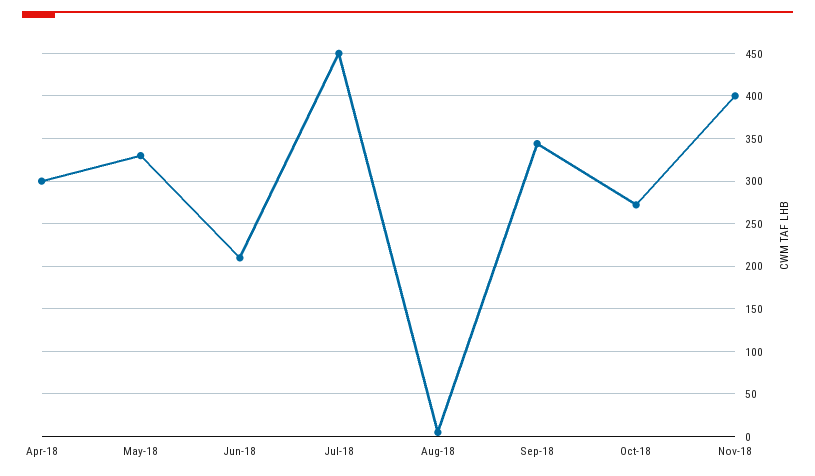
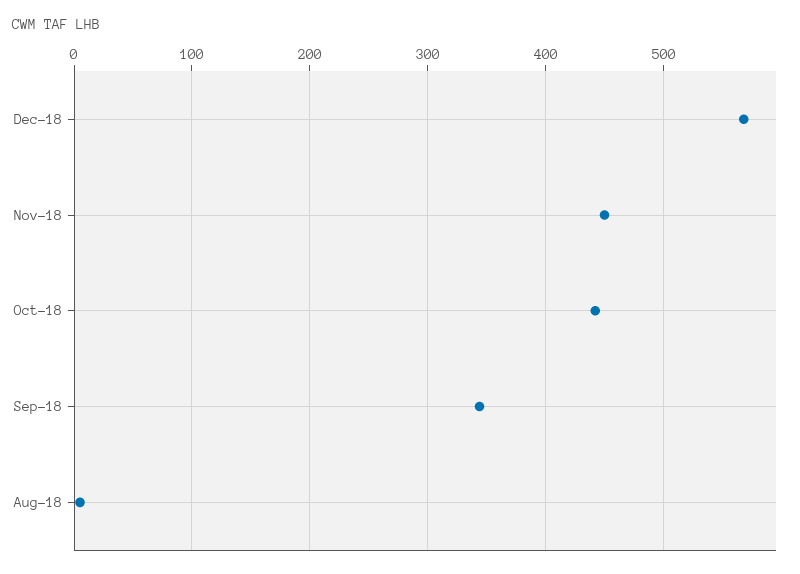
Apr-18: 300 -> none
May-18: 330 -> none
Jun-18: 210 -> none
Jul-18: 450 -> none
Oct-18: 270 -> 440
Nov-18: 400 -> 450
Dec-18: none -> 570

